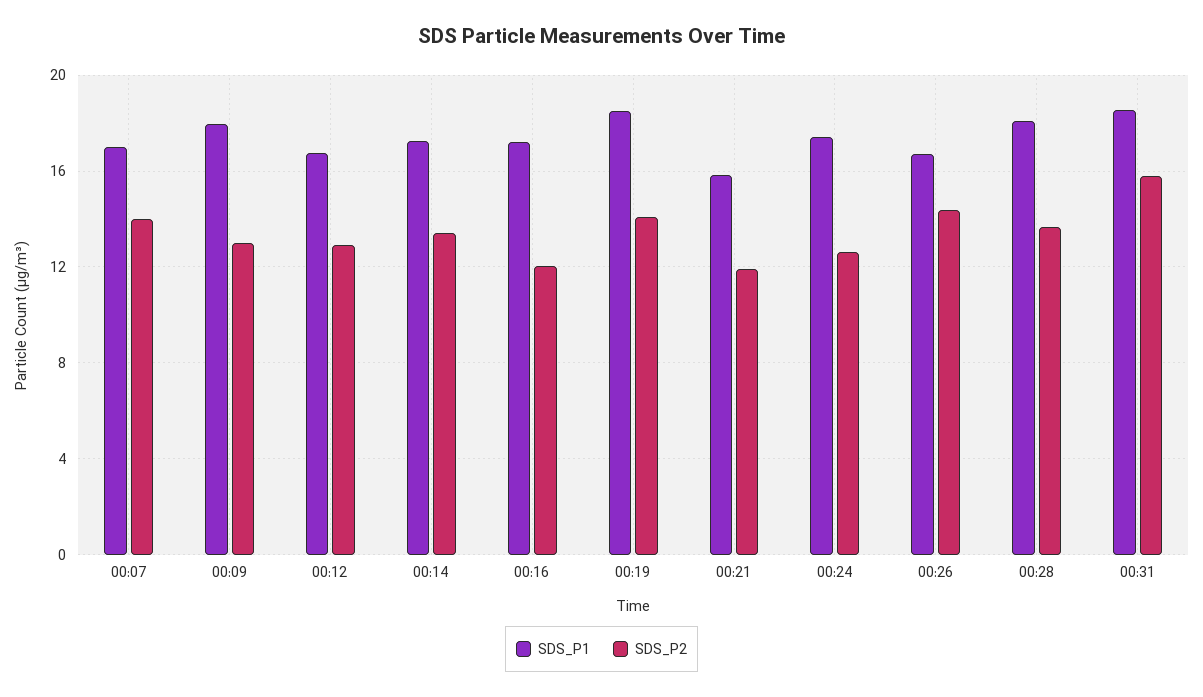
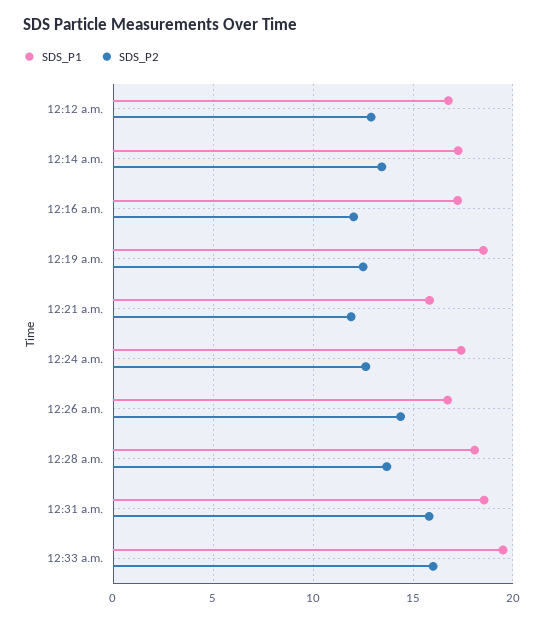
SDS_P1, 00:07: 17 -> none
SDS_P2, 00:07: 14 -> none
SDS_P1, 00:09: 18 -> none
SDS_P2, 00:09: 13 -> none
SDS_P2, 00:19: 14 -> 12.5
SDS_P1, 12:33 a.m.: none -> 19.5
SDS_P2, 12:33 a.m.: none -> 16

